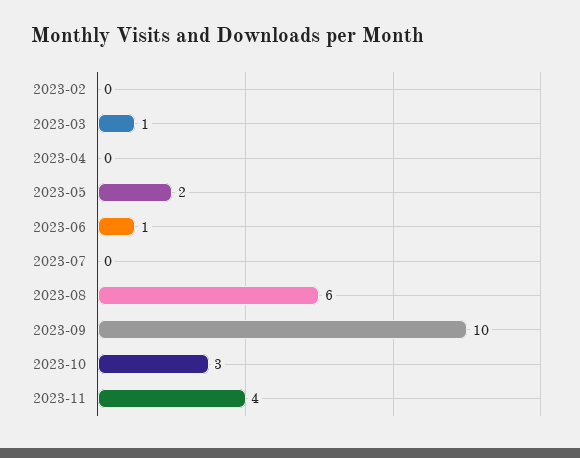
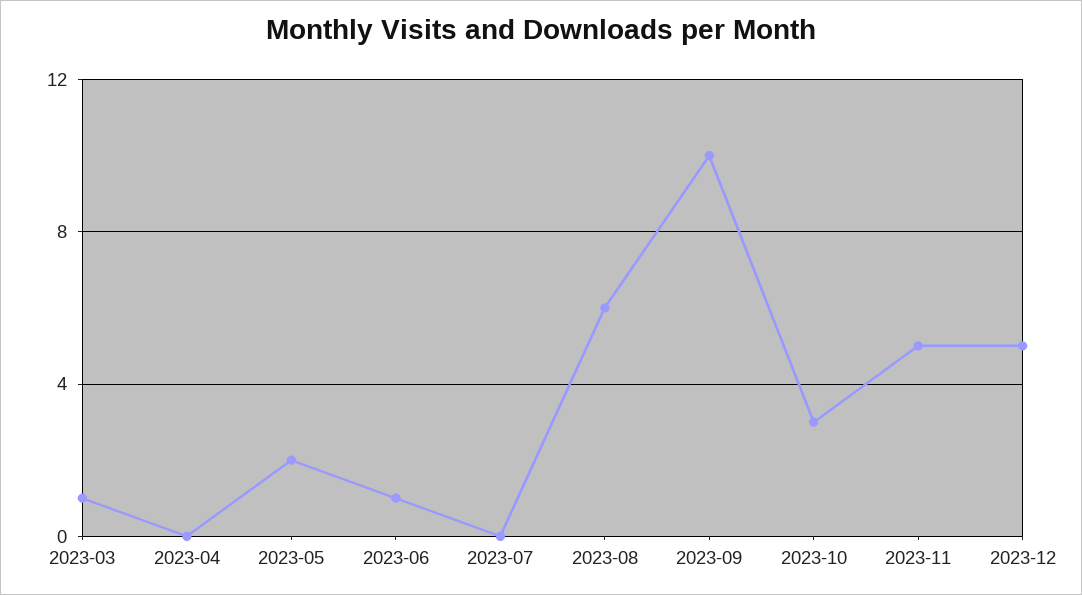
2023-02: 0 -> none
2023-11: 4 -> 5
2023-12: none -> 5

